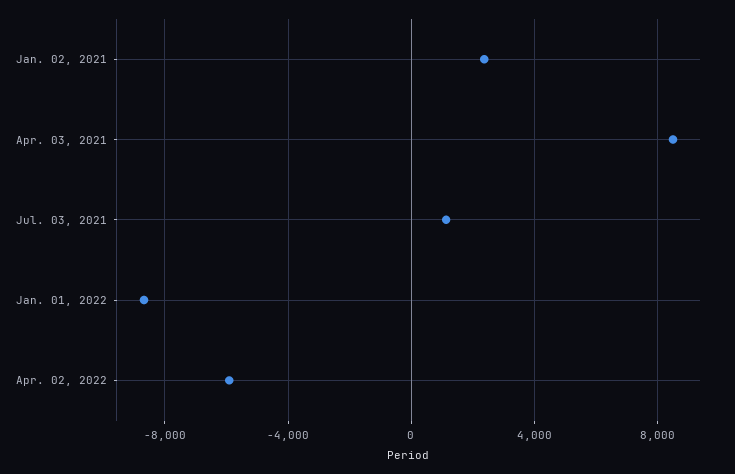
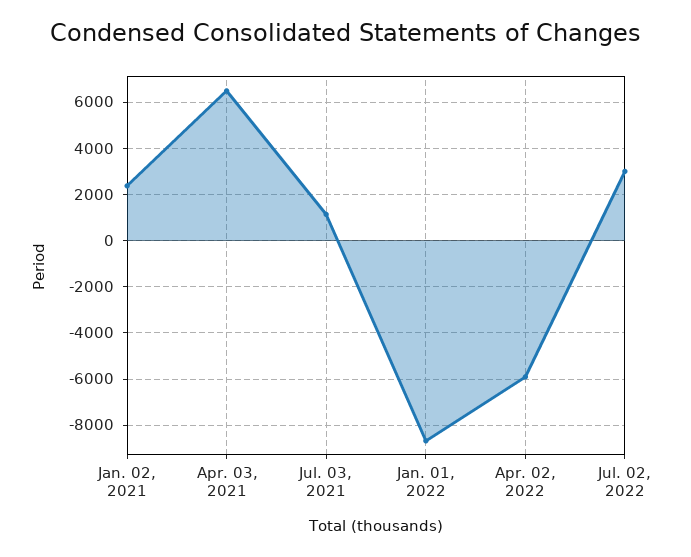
Apr. 03, 2021: 8500 -> 6500
Jul. 02, 2022: none -> 3000

